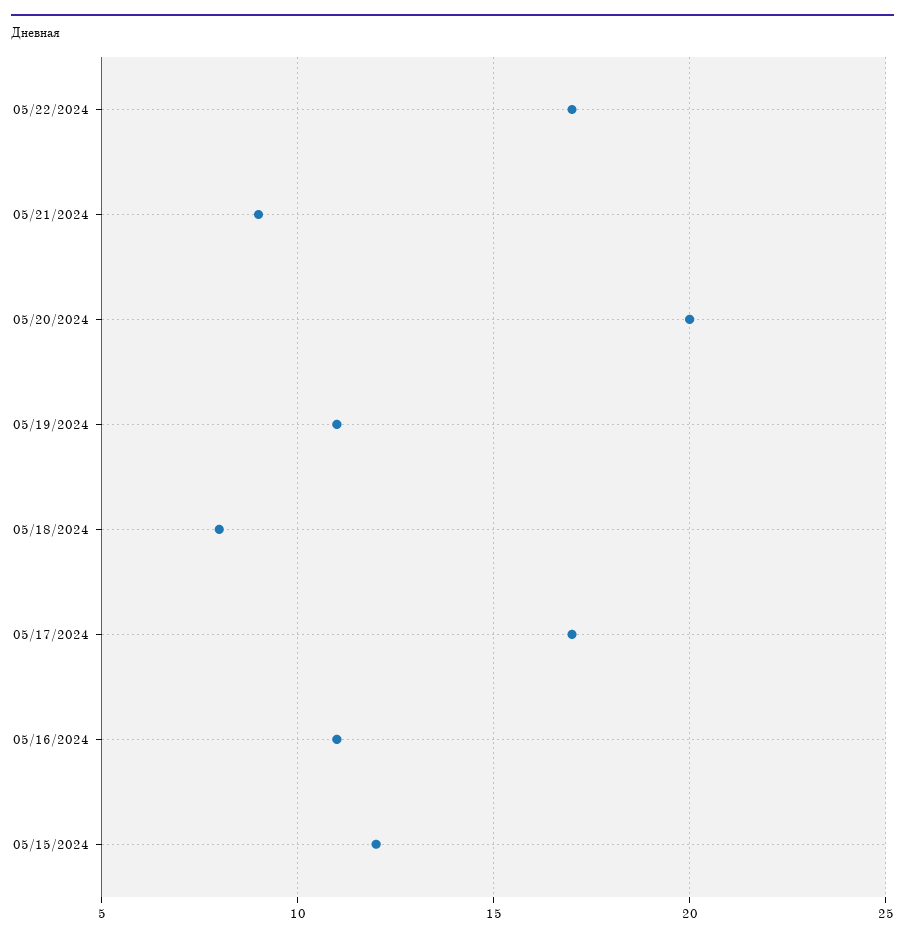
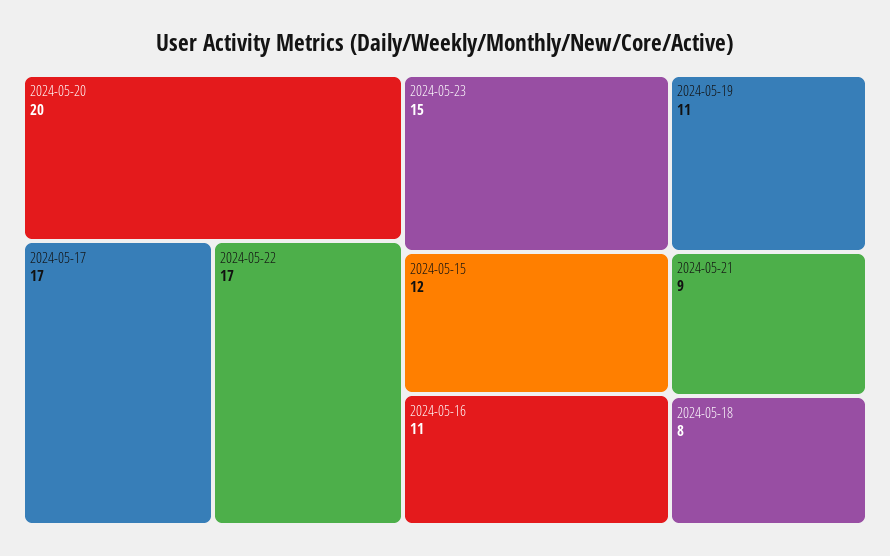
2024-05-23: none -> 15

